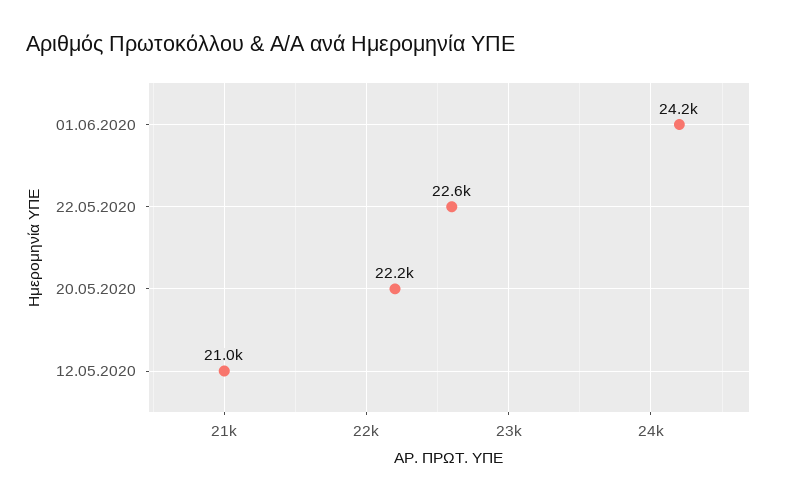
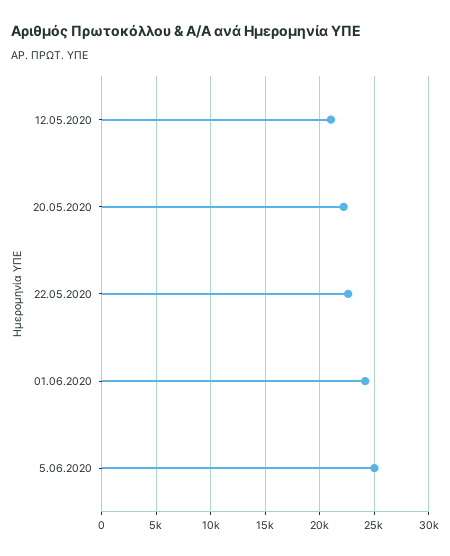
5.06.2020: none -> 25000

